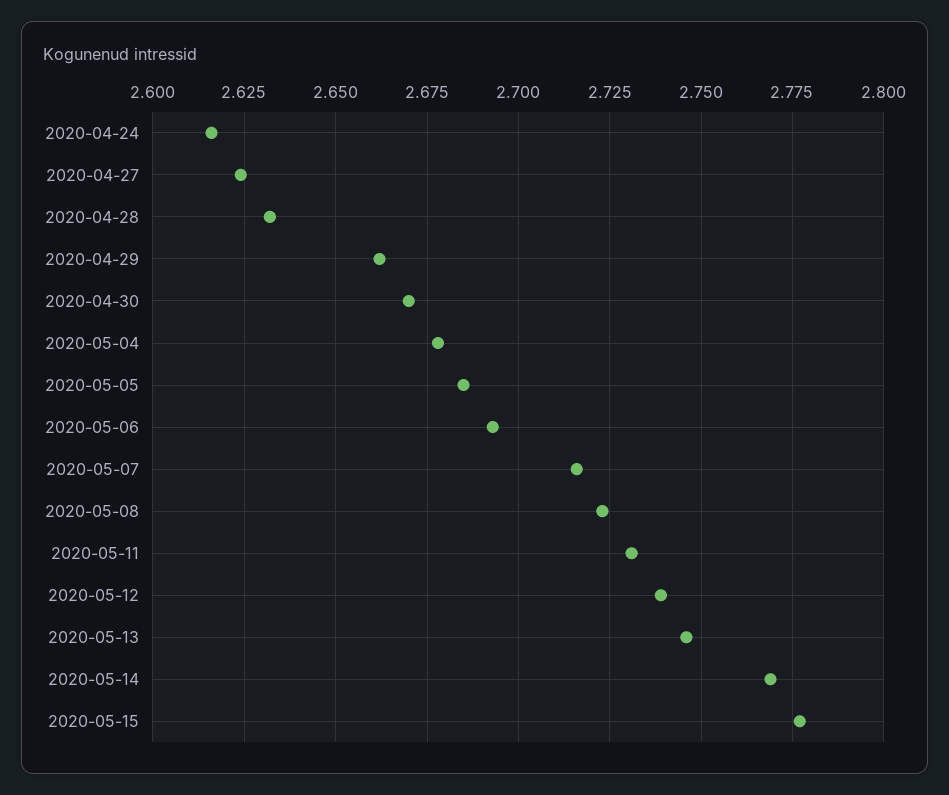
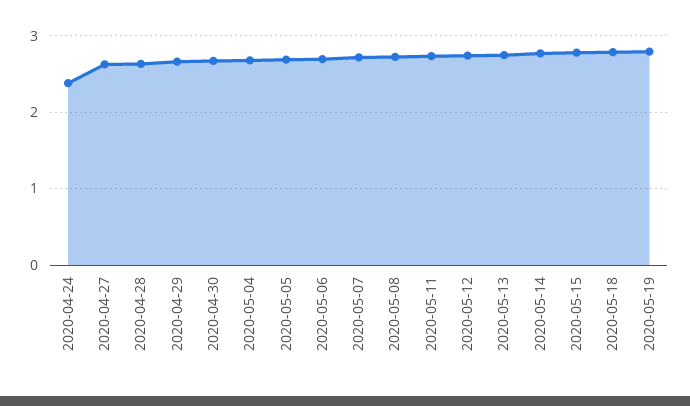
2020-04-24: 2.615 -> 2.4
2020-05-18: none -> 2.8
2020-05-19: none -> 2.8

